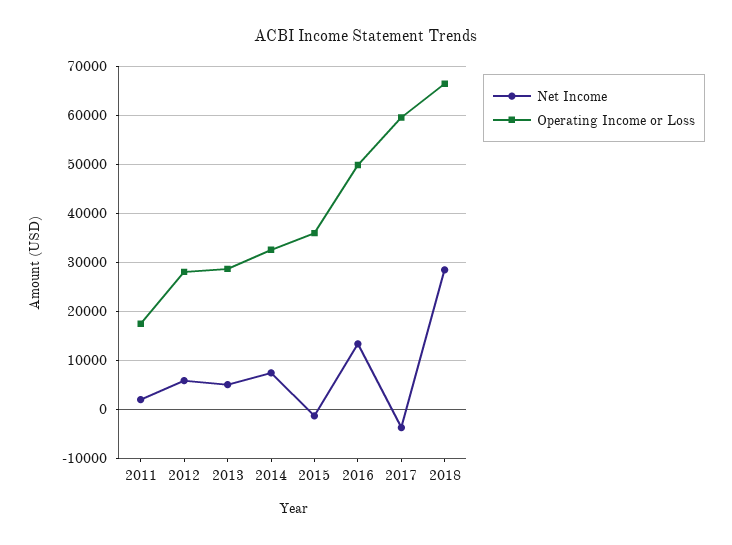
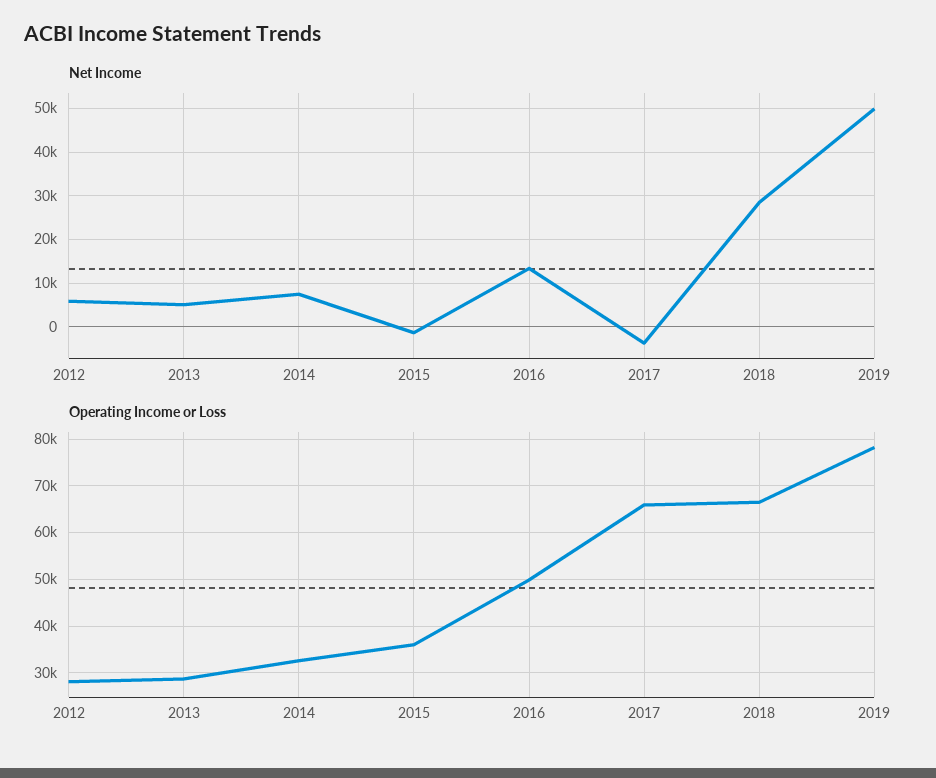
Net Income, 2011: 2000 -> none
Operating Income or Loss, 2011: 18000 -> none
Operating Income or Loss, 2017: 60000 -> 66000
Net Income, 2019: none -> 50000
Operating Income or Loss, 2019: none -> 78000

